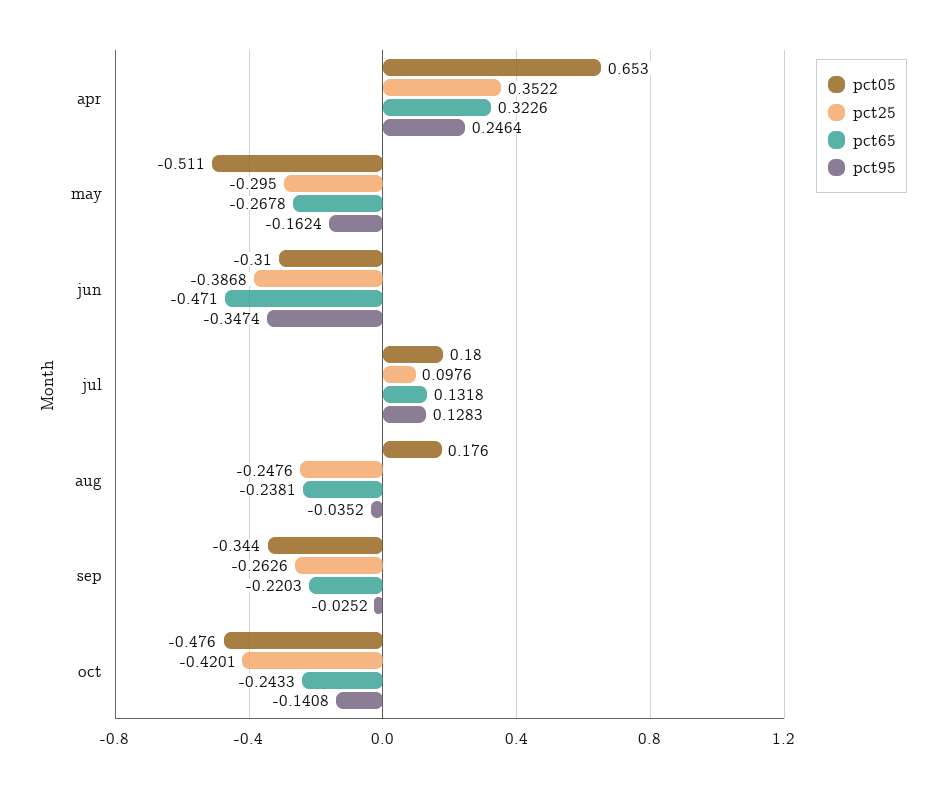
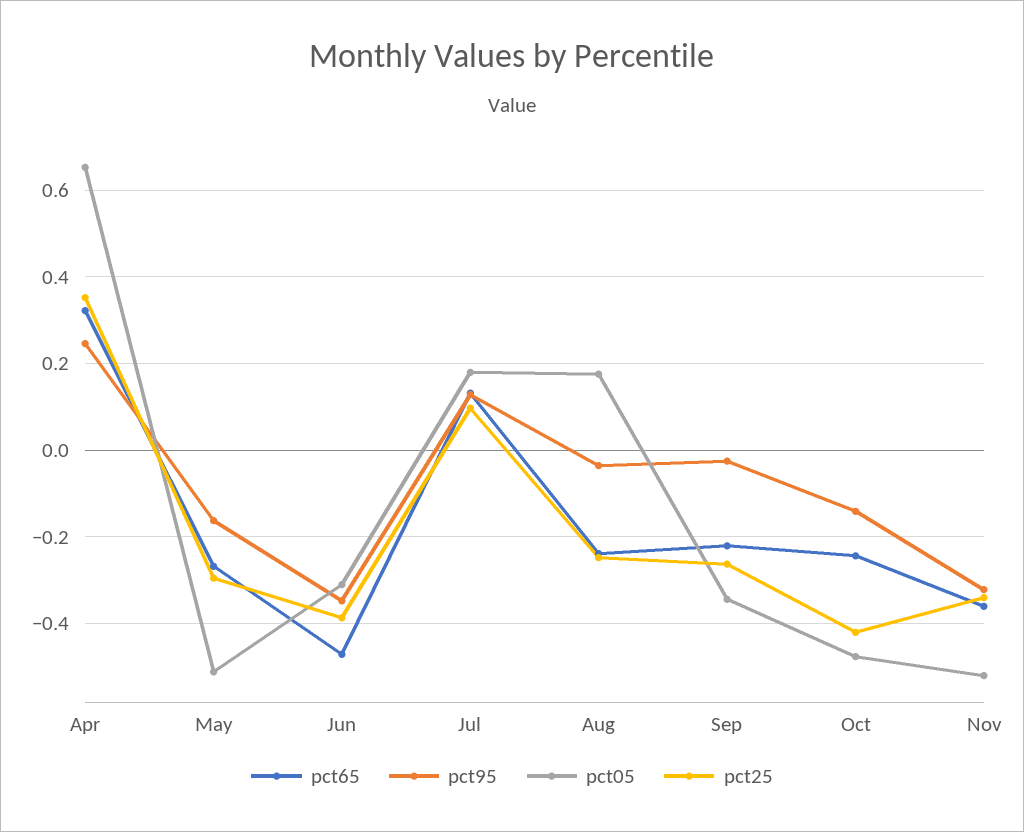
pct65, Nov: none -> -0.36
pct95, Nov: none -> -0.32
pct05, Nov: none -> -0.52
pct25, Nov: none -> -0.34

